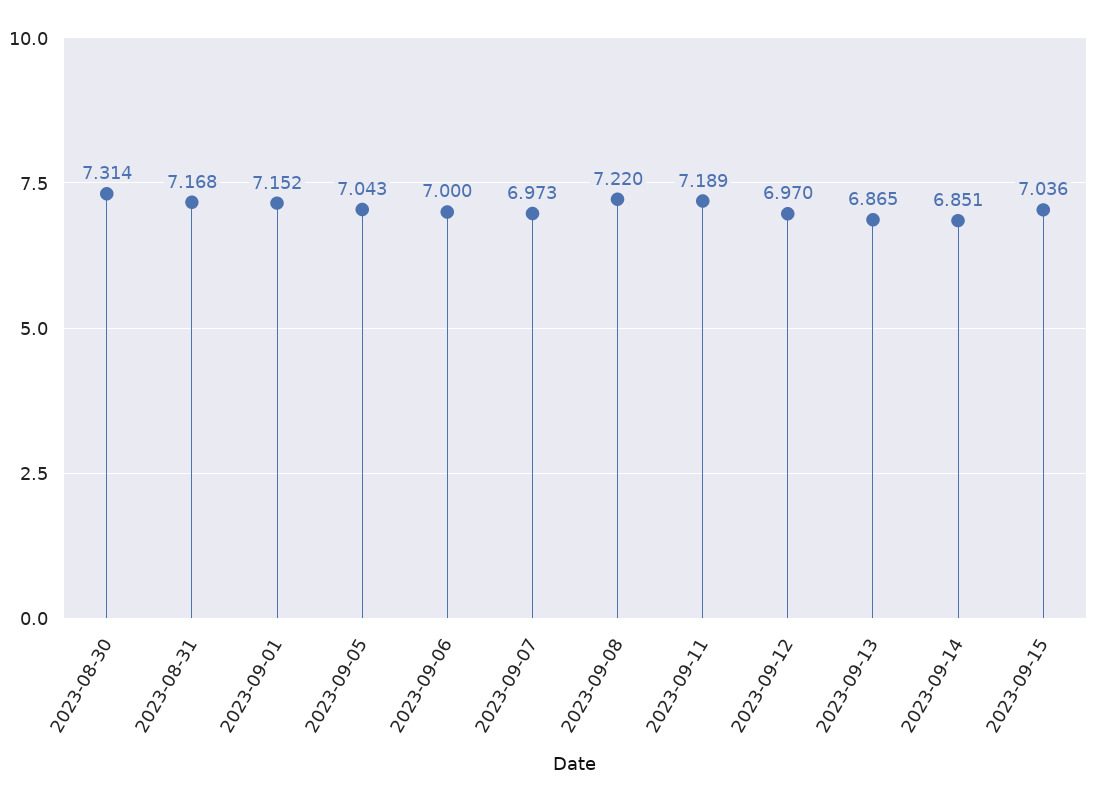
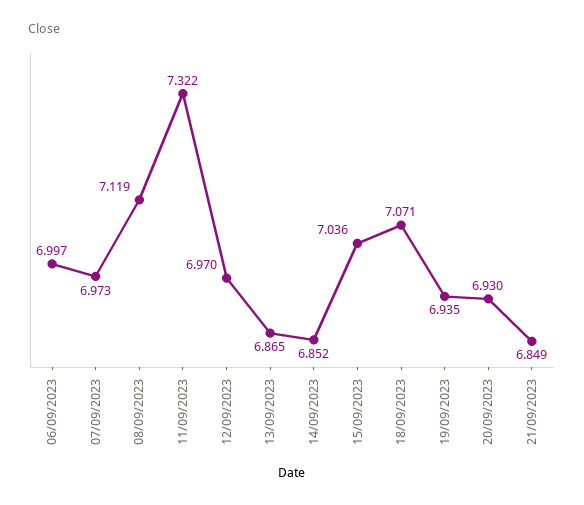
2023-08-30: 7.314 -> none
2023-08-31: 7.168 -> none
2023-09-01: 7.152 -> none
2023-09-05: 7.043 -> none
2023-09-06: 7 -> 6.997
2023-09-08: 7.22 -> 7.119
2023-09-11: 7.189 -> 7.322
2023-09-14: 6.851 -> 6.852
18/09/2023: none -> 7.071
19/09/2023: none -> 6.935
20/09/2023: none -> 6.93
21/09/2023: none -> 6.849

